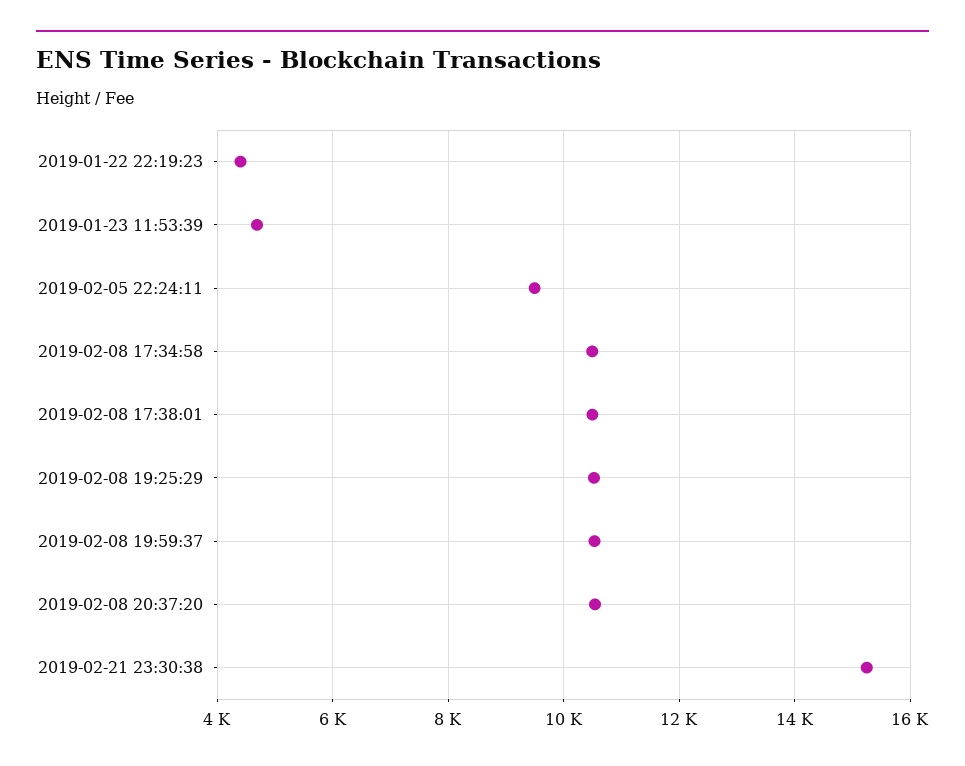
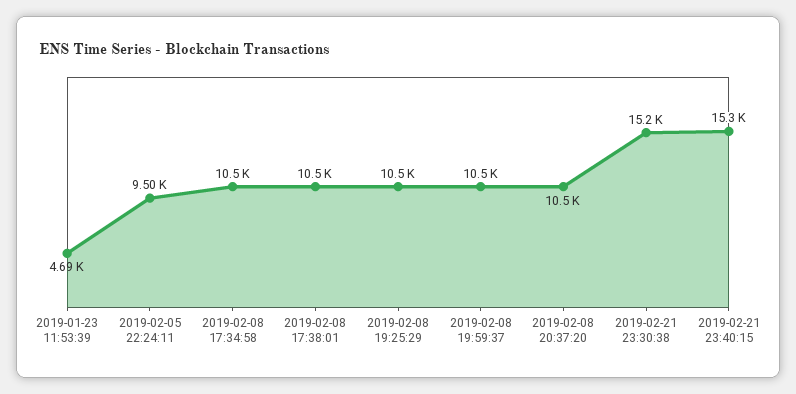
2019-01-22 22:19:23: 4400 -> none
2019-02-21 23:40:15: none -> 15300

